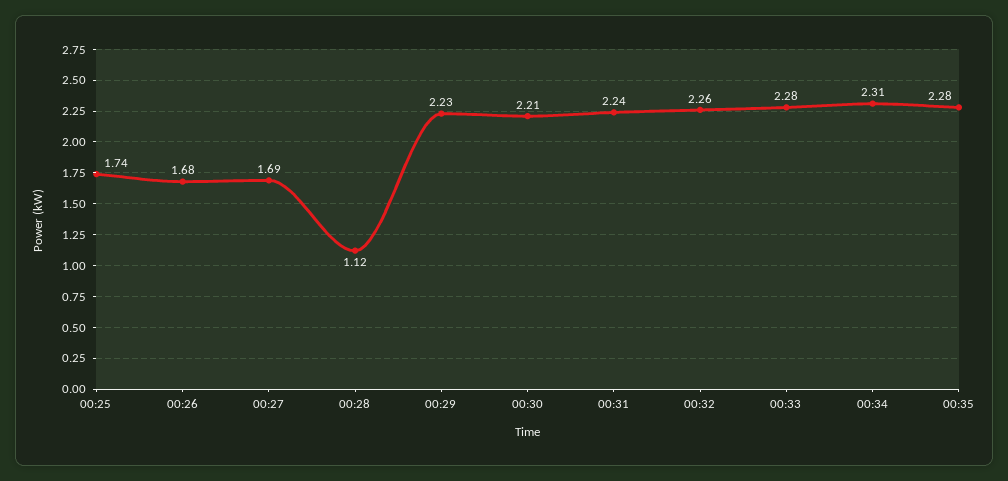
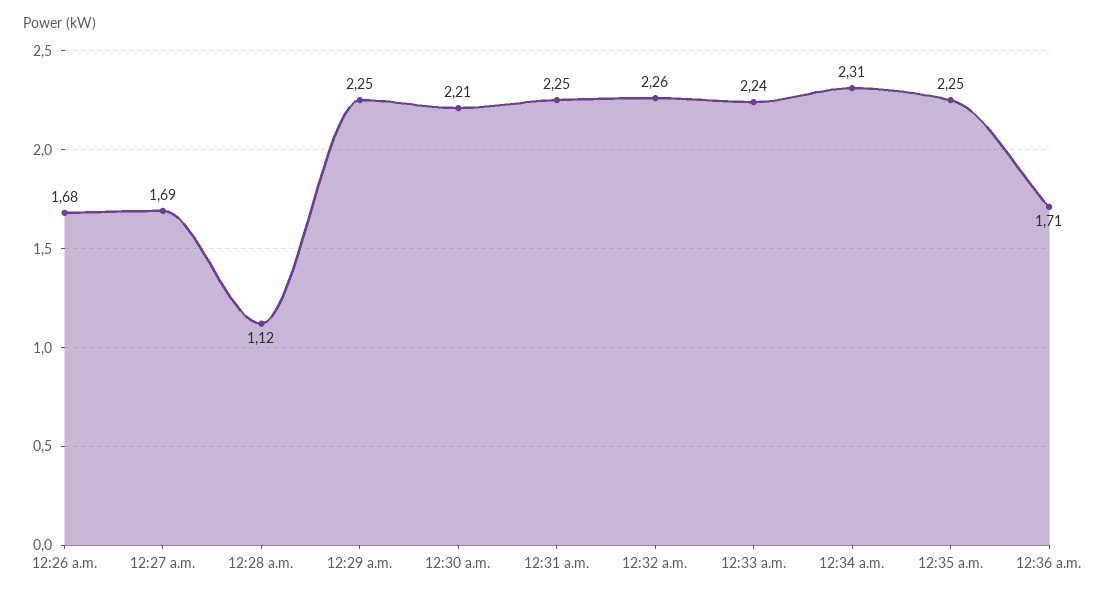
00:25: 1.74 -> none
00:29: 2.23 -> 2.25
00:31: 2.24 -> 2.25
00:33: 2.28 -> 2.24
00:35: 2.28 -> 2.25
12:36 a.m.: none -> 1.71

